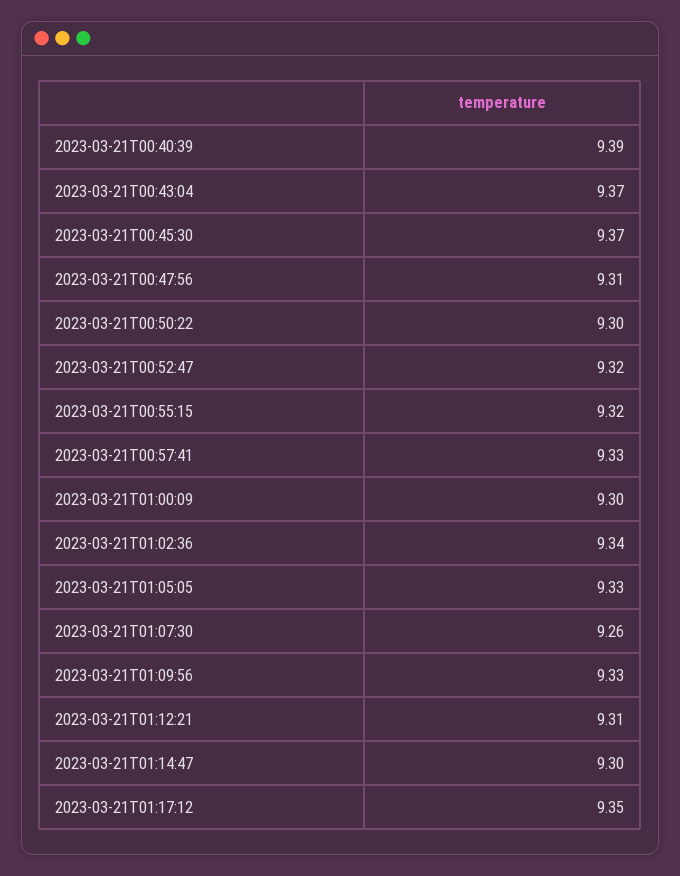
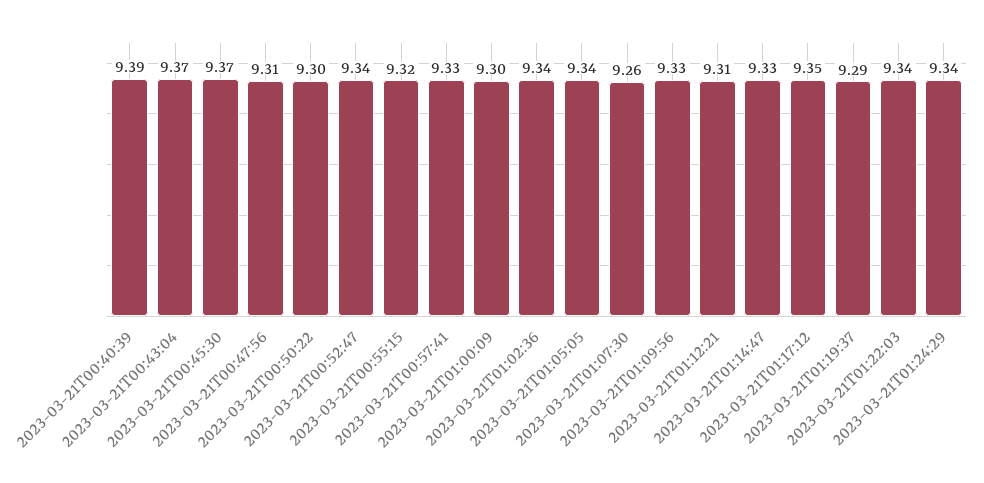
2023-03-21T00:52:47: 9.32 -> 9.34
2023-03-21T01:05:05: 9.33 -> 9.34
2023-03-21T01:14:47: 9.3 -> 9.33
2023-03-21T01:19:37: none -> 9.29
2023-03-21T01:22:03: none -> 9.34
2023-03-21T01:24:29: none -> 9.34

